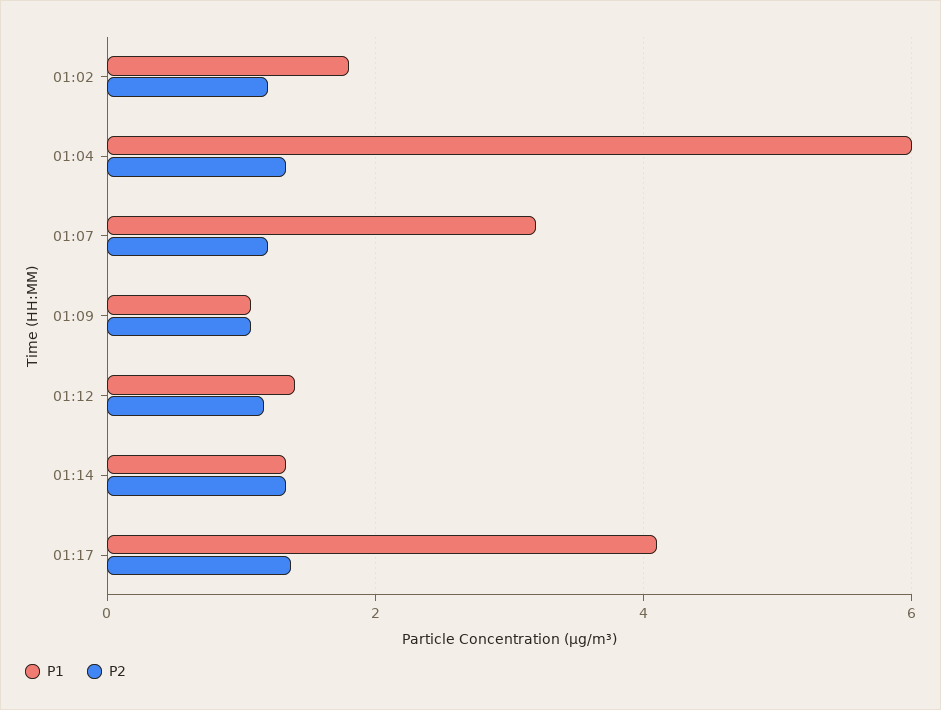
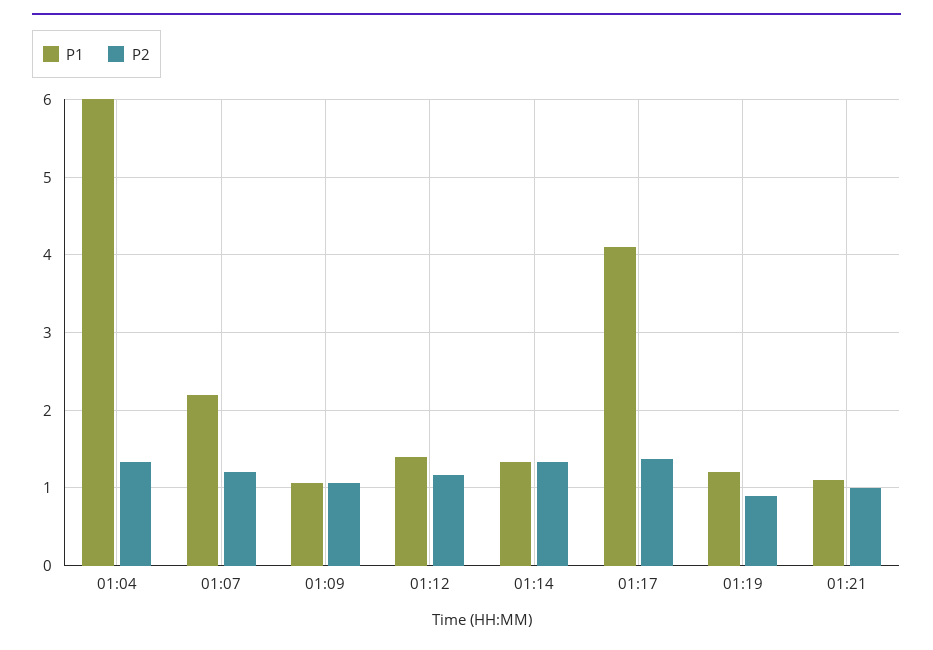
P1, 01:02: 1.8 -> none
P2, 01:02: 1.2 -> none
P1, 01:07: 3.2 -> 2.2
P1, 01:19: none -> 1.2
P2, 01:19: none -> 0.9
P1, 01:21: none -> 1.1
P2, 01:21: none -> 1

